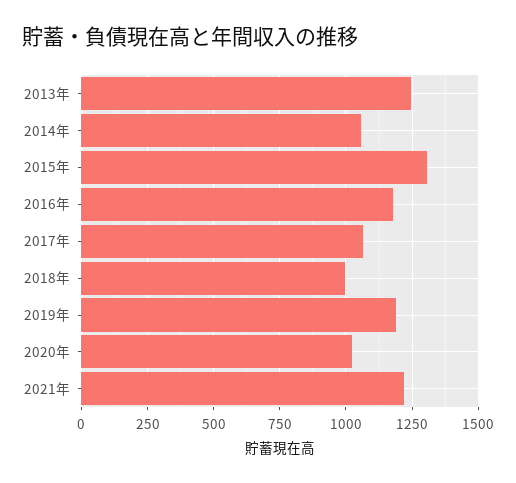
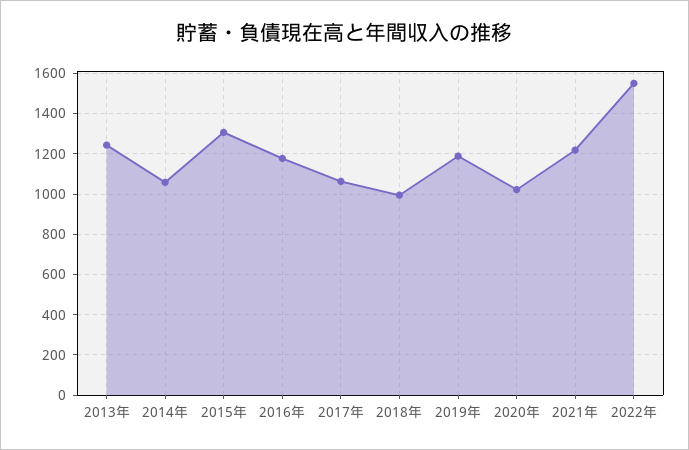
2022年: none -> 1550

